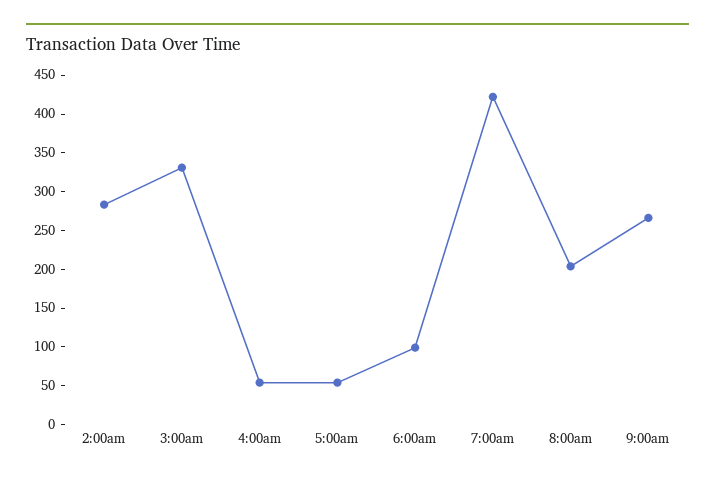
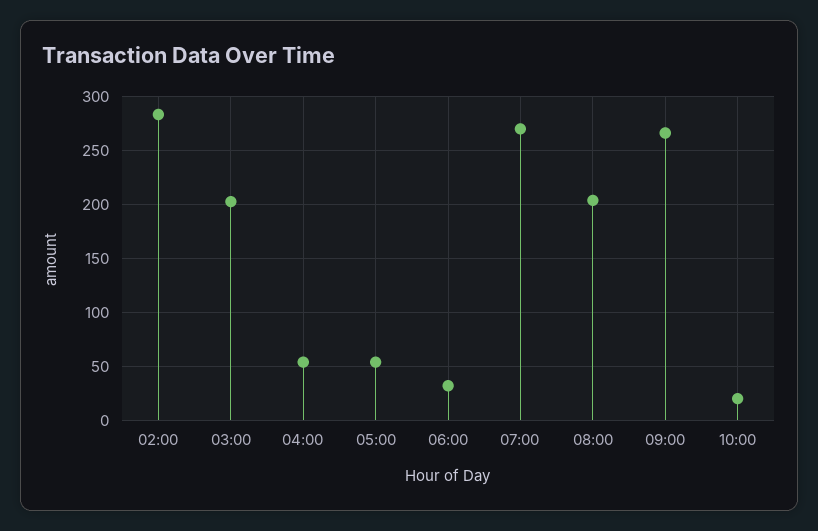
3:00am: 325 -> 200
6:00am: 100 -> 30
7:00am: 425 -> 270
10:00: none -> 20

